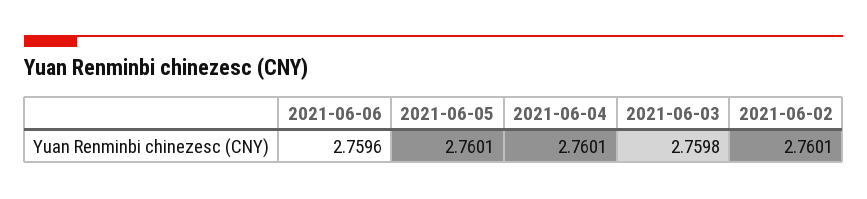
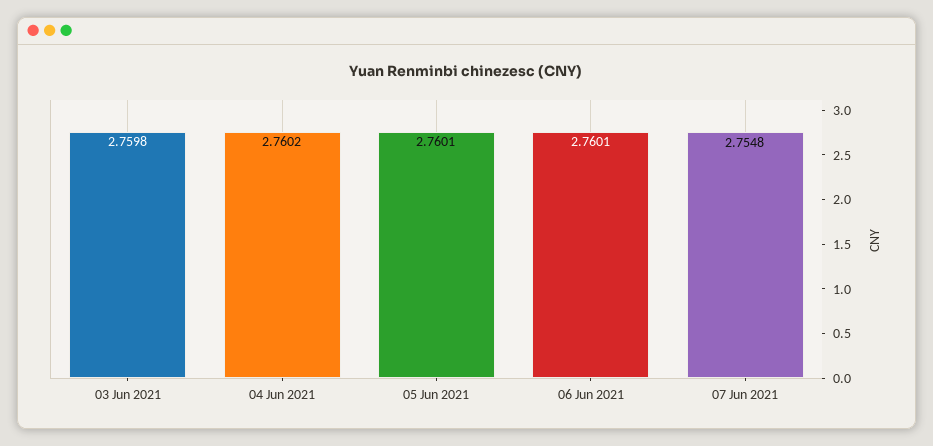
2021-06-06: 2.7596 -> 2.7601
2021-06-04: 2.7601 -> 2.7602
2021-06-02: 2.7601 -> none
07 Jun 2021: none -> 2.7548

